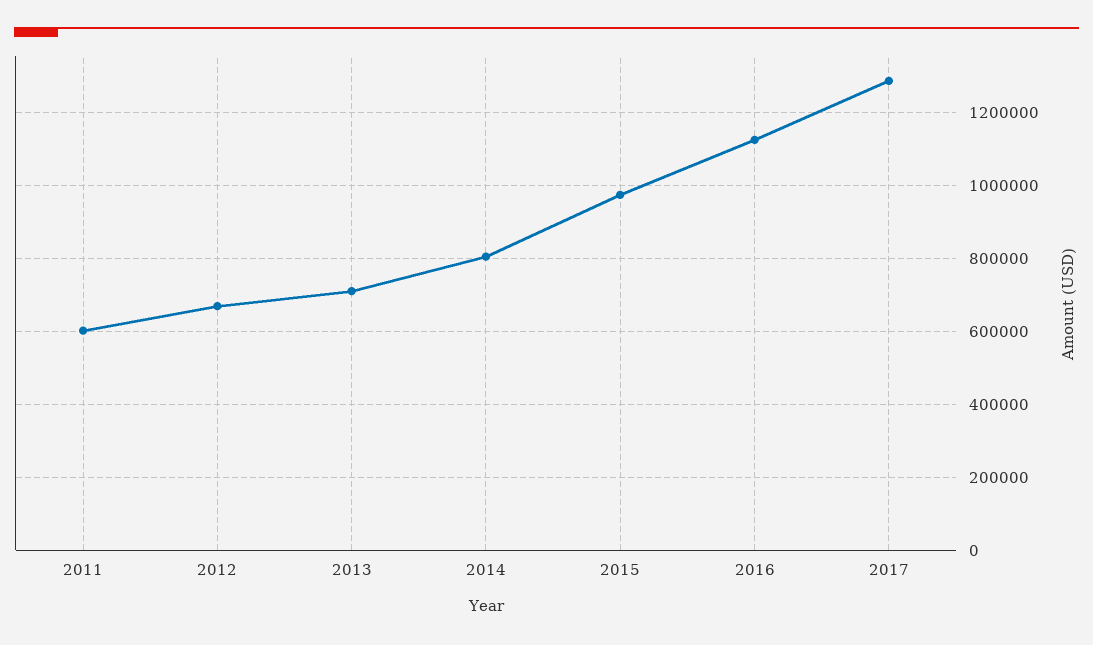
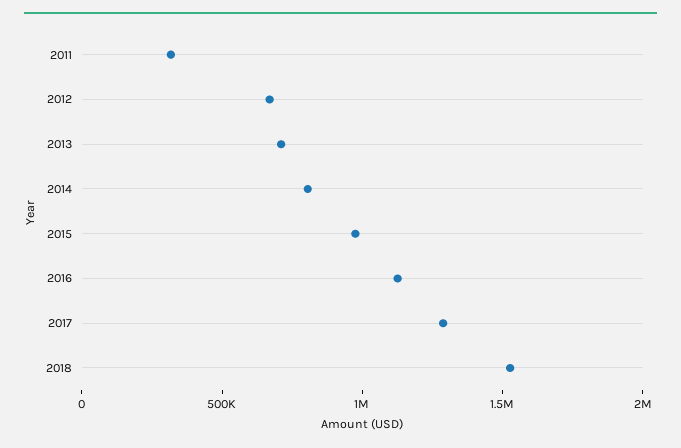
2011: 600000 -> 300000
2018: none -> 1500000

